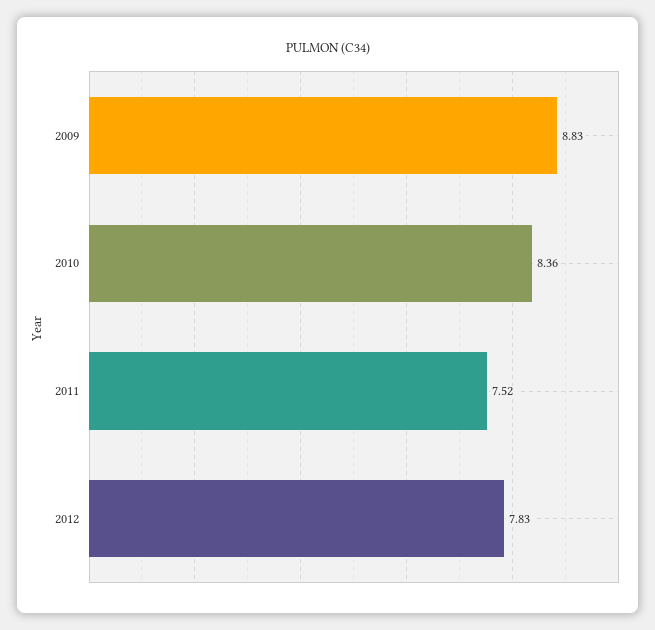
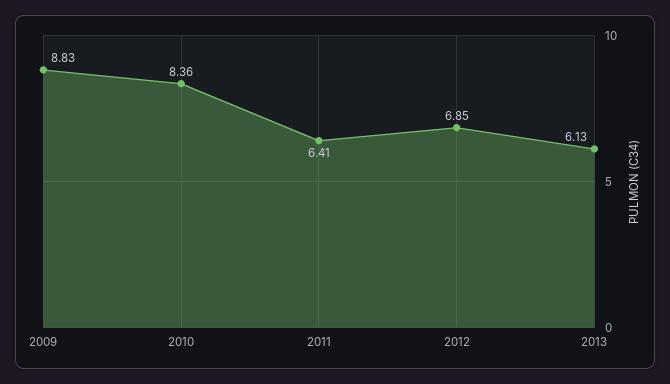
2011: 7.52 -> 6.41
2012: 7.83 -> 6.85
2013: none -> 6.13

